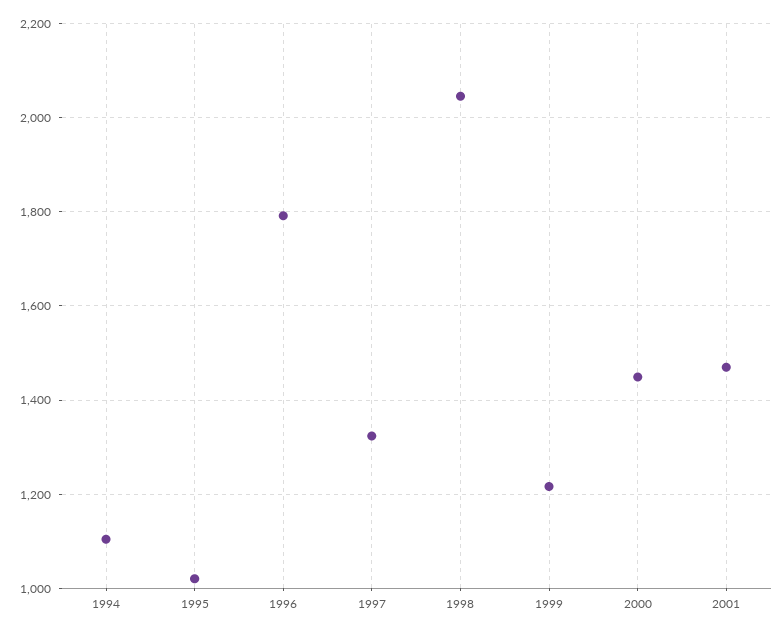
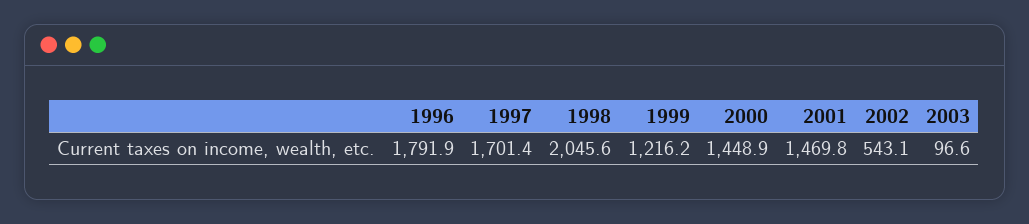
1994: 1100 -> none
1995: 1020 -> none
1997: 1320 -> 1701.4
2002: none -> 543.1
2003: none -> 96.6

